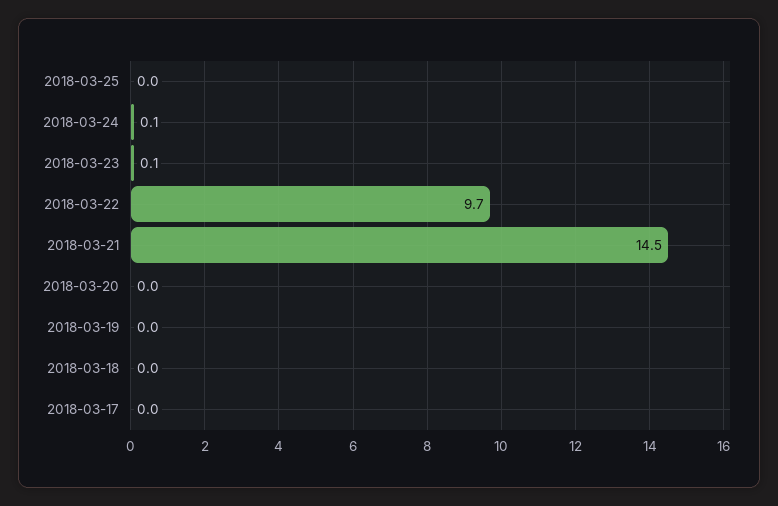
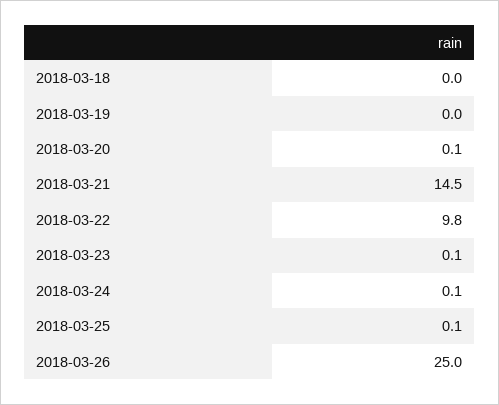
2018-03-25: 0 -> 0.1
2018-03-22: 9.7 -> 9.8
2018-03-20: 0 -> 0.1
2018-03-17: 0 -> none
2018-03-26: none -> 25

